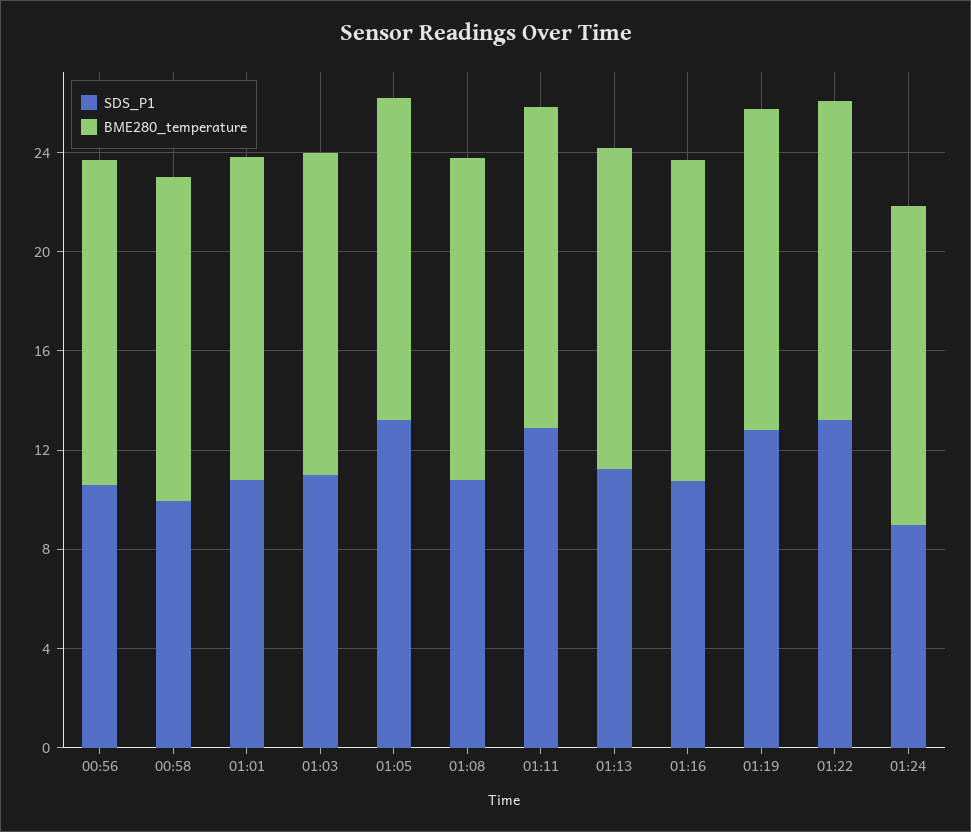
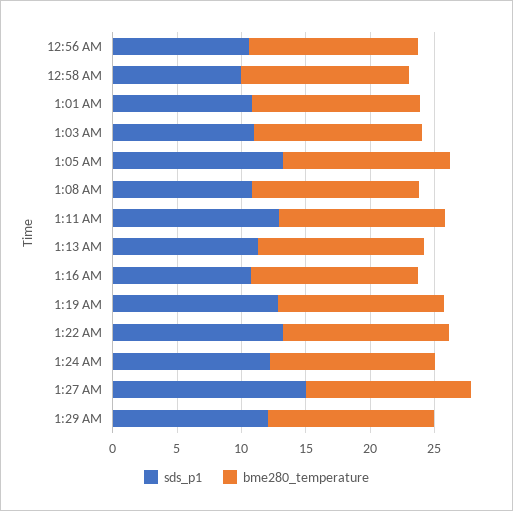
SDS_P1, 01:24: 9 -> 12
SDS_P1, 1:27 AM: none -> 15
BME280_temperature, 1:27 AM: none -> 13
SDS_P1, 1:29 AM: none -> 12
BME280_temperature, 1:29 AM: none -> 13

